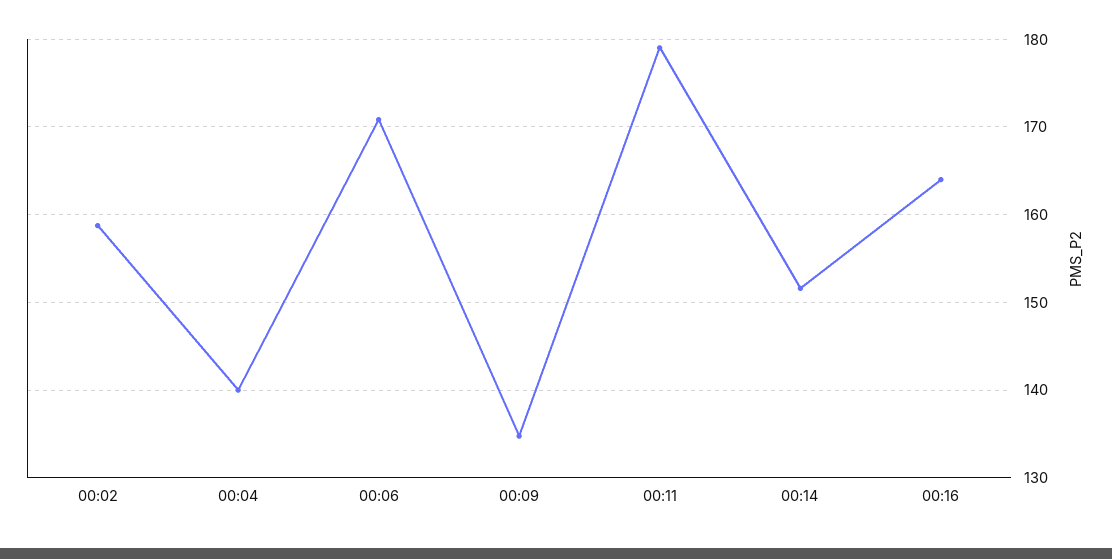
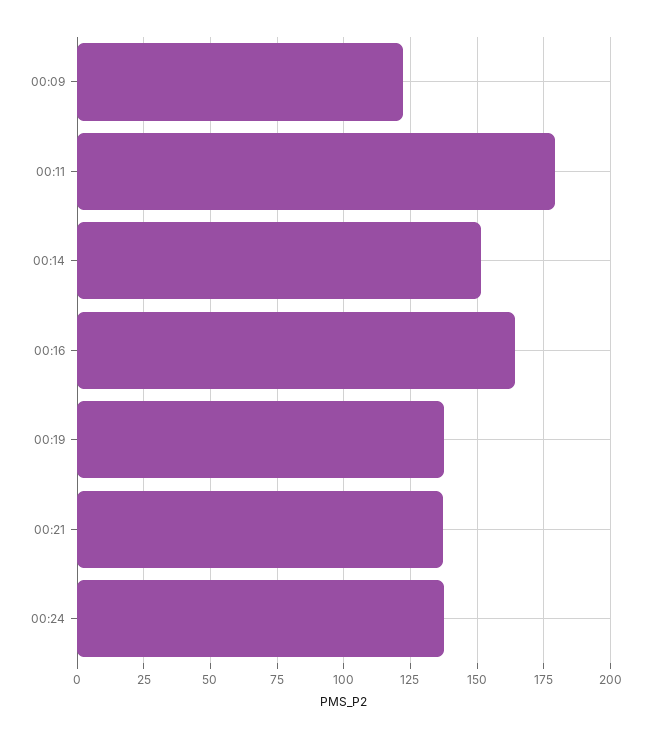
00:02: 159 -> none
00:04: 140 -> none
00:06: 171 -> none
00:09: 135 -> 122.5
00:19: none -> 137.5
00:21: none -> 137.5
00:24: none -> 137.5

